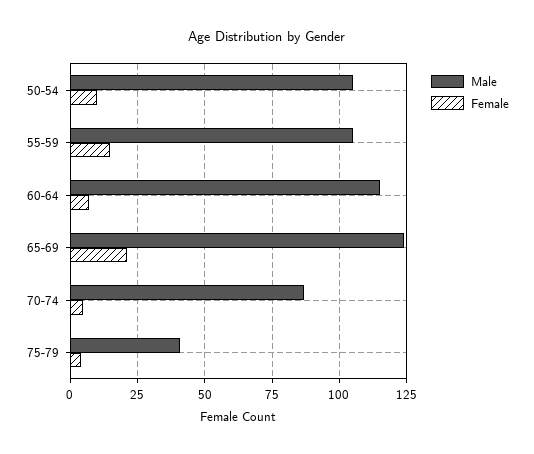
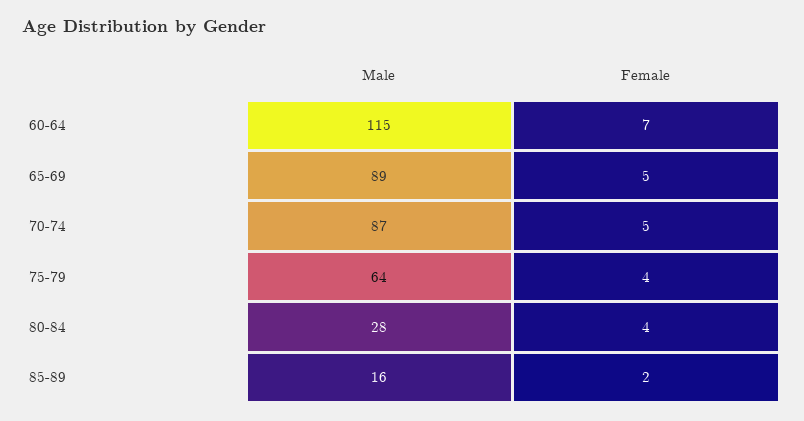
Male, 50-54: 105 -> none
Female, 50-54: 10 -> none
Male, 55-59: 105 -> none
Female, 55-59: 15 -> none
Male, 65-69: 125 -> 89
Female, 65-69: 20 -> 5
Male, 75-79: 40 -> 64
Male, 80-84: none -> 28
Female, 80-84: none -> 4
Male, 85-89: none -> 16
Female, 85-89: none -> 2

